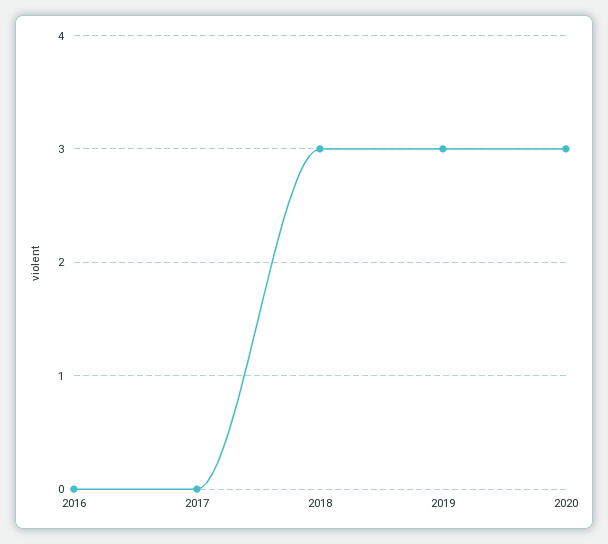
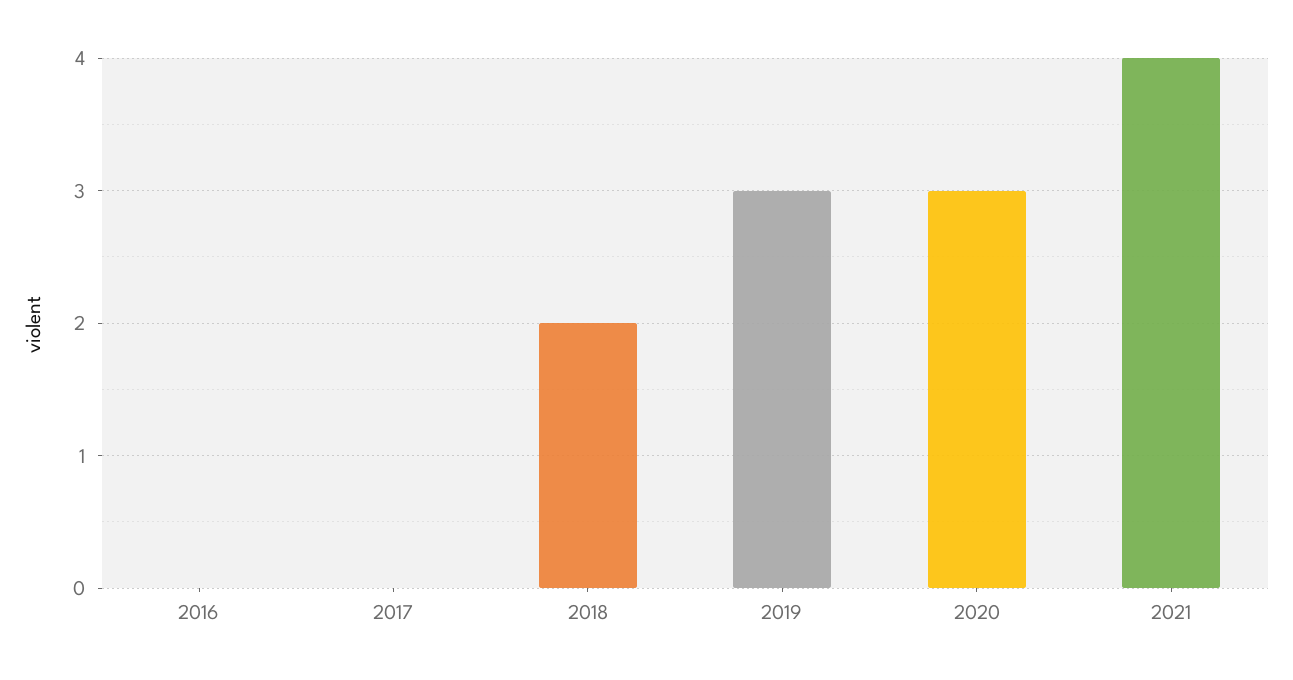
2018: 3 -> 2
2021: none -> 4

